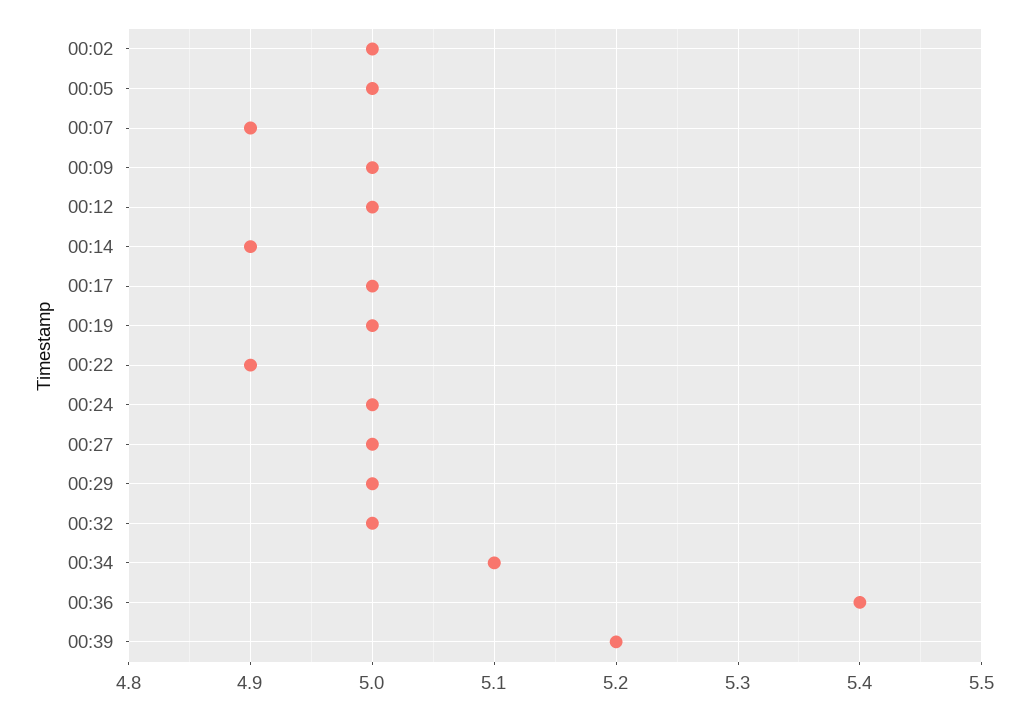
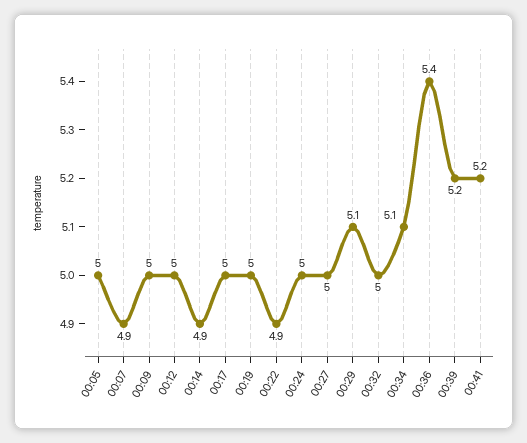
00:02: 5 -> none
00:29: 5 -> 5.1
00:41: none -> 5.2

